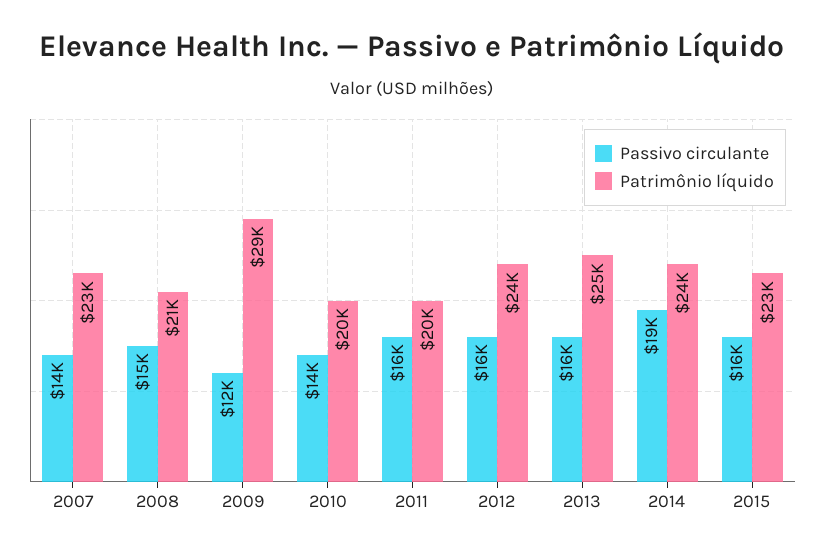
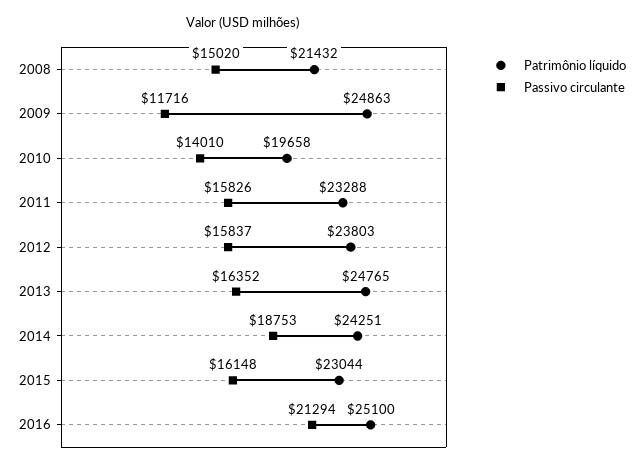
Passivo circulante, 2007: 14000 -> none
Patrimônio líquido, 2007: 23000 -> none
Patrimônio líquido, 2009: 29000 -> 24863
Patrimônio líquido, 2011: 20000 -> 23288
Patrimônio líquido, 2016: none -> 25100
Passivo circulante, 2016: none -> 21294

